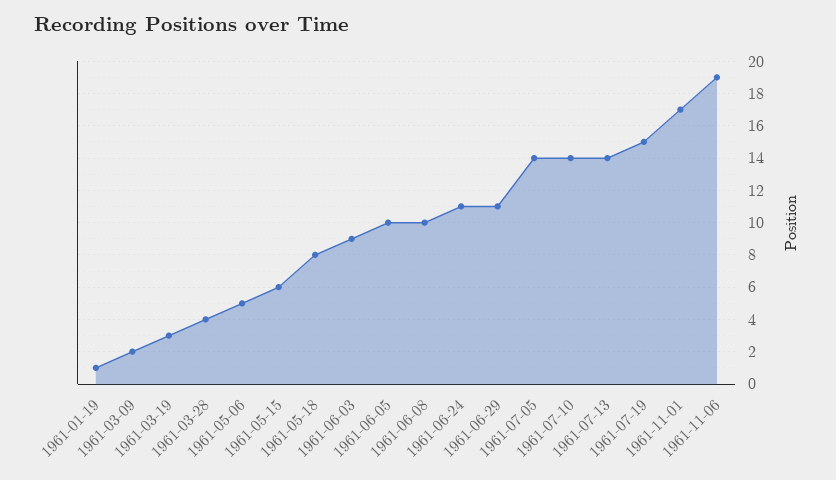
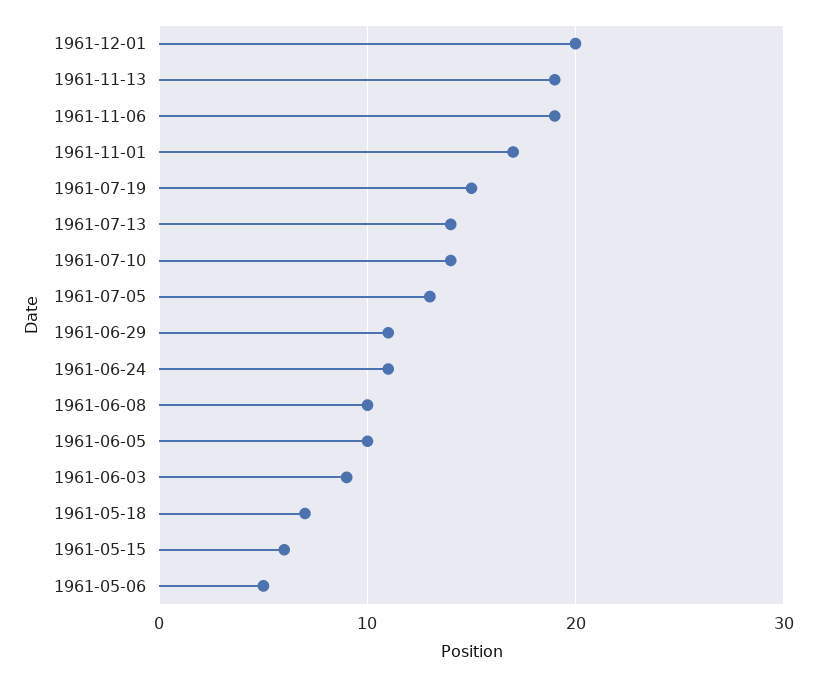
1961-01-19: 1 -> none
1961-03-09: 2 -> none
1961-03-19: 3 -> none
1961-03-28: 4 -> none
1961-05-18: 8 -> 7
1961-07-05: 14 -> 13
1961-12-01: none -> 20
1961-11-13: none -> 19

